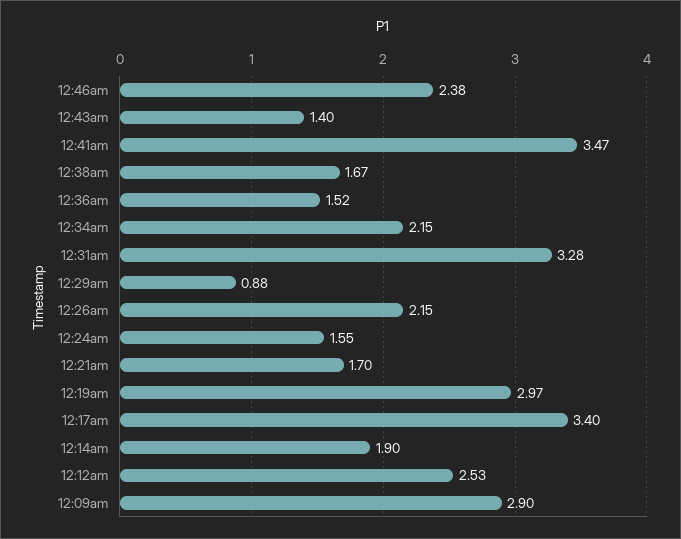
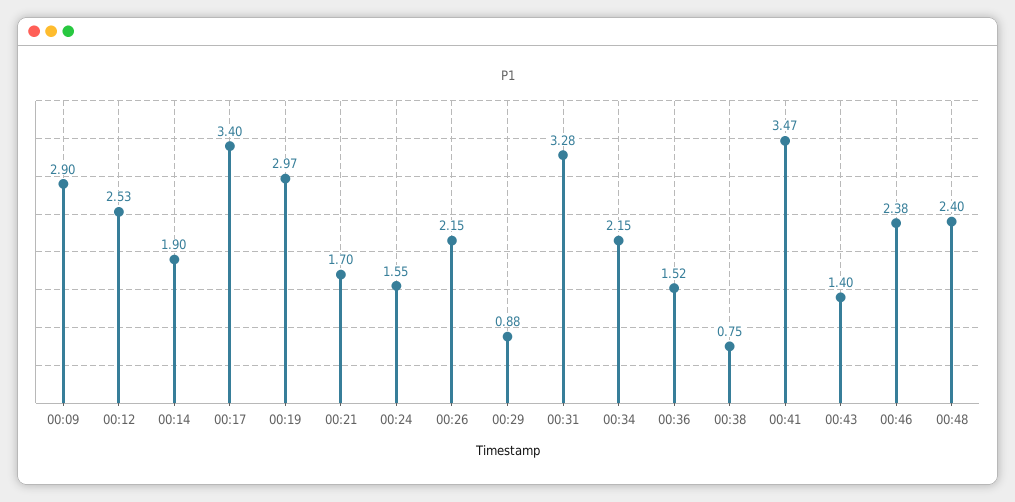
12:38am: 1.67 -> 0.75
00:48: none -> 2.4

